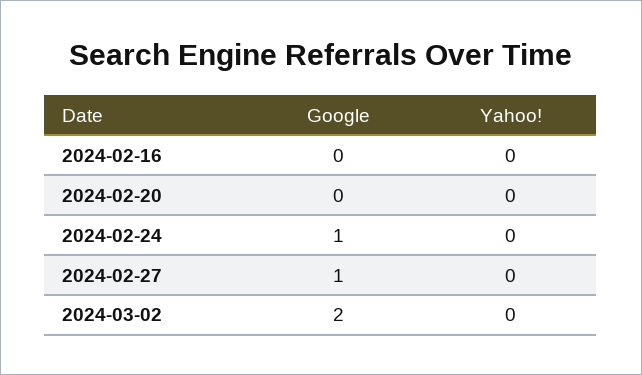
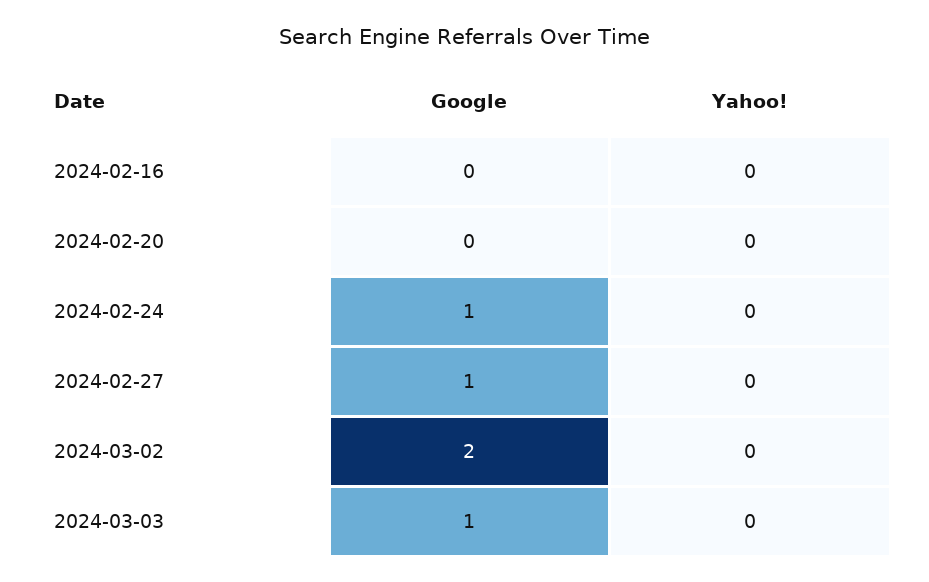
Google, 2024-03-03: none -> 1
Yahoo!, 2024-03-03: none -> 0

